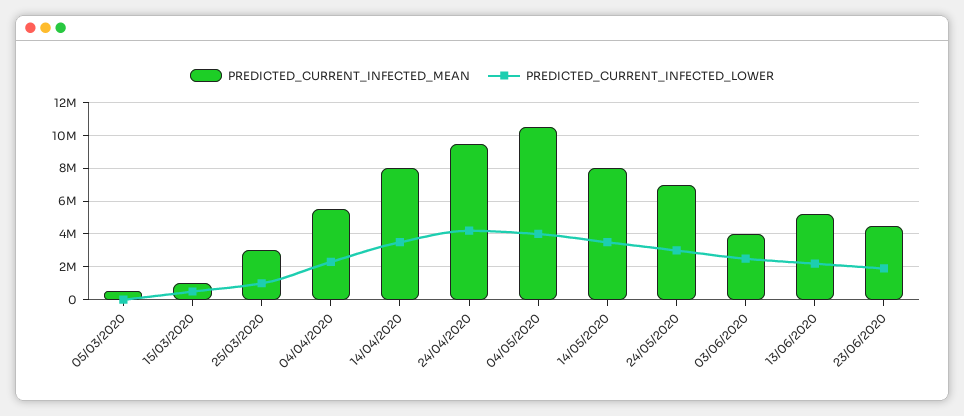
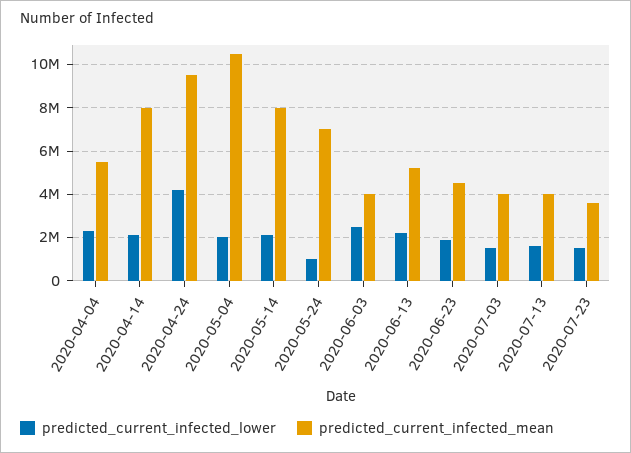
PREDICTED_CURRENT_INFECTED_MEAN, 05/03/2020: 500000 -> none
PREDICTED_CURRENT_INFECTED_LOWER, 05/03/2020: 0 -> none
PREDICTED_CURRENT_INFECTED_MEAN, 15/03/2020: 1000000 -> none
PREDICTED_CURRENT_INFECTED_LOWER, 15/03/2020: 500000 -> none
PREDICTED_CURRENT_INFECTED_MEAN, 25/03/2020: 3000000 -> none
PREDICTED_CURRENT_INFECTED_LOWER, 25/03/2020: 1000000 -> none
PREDICTED_CURRENT_INFECTED_LOWER, 14/04/2020: 3500000 -> 2000000
PREDICTED_CURRENT_INFECTED_LOWER, 04/05/2020: 4000000 -> 2000000
PREDICTED_CURRENT_INFECTED_LOWER, 14/05/2020: 3500000 -> 2000000
PREDICTED_CURRENT_INFECTED_LOWER, 24/05/2020: 3000000 -> 1000000
PREDICTED_CURRENT_INFECTED_LOWER, 2020-07-03: none -> 1500000
PREDICTED_CURRENT_INFECTED_MEAN, 2020-07-03: none -> 4000000
PREDICTED_CURRENT_INFECTED_LOWER, 2020-07-13: none -> 1500000
PREDICTED_CURRENT_INFECTED_MEAN, 2020-07-13: none -> 4000000
PREDICTED_CURRENT_INFECTED_LOWER, 2020-07-23: none -> 1500000
PREDICTED_CURRENT_INFECTED_MEAN, 2020-07-23: none -> 3500000

